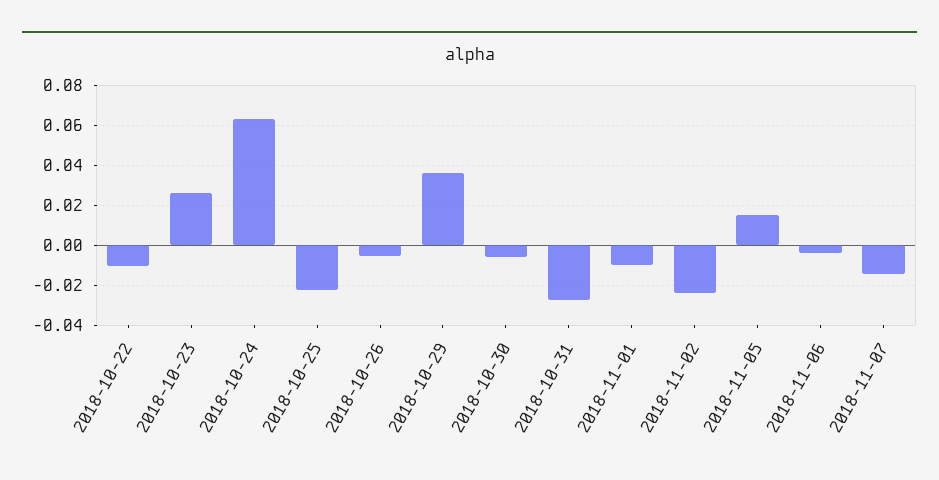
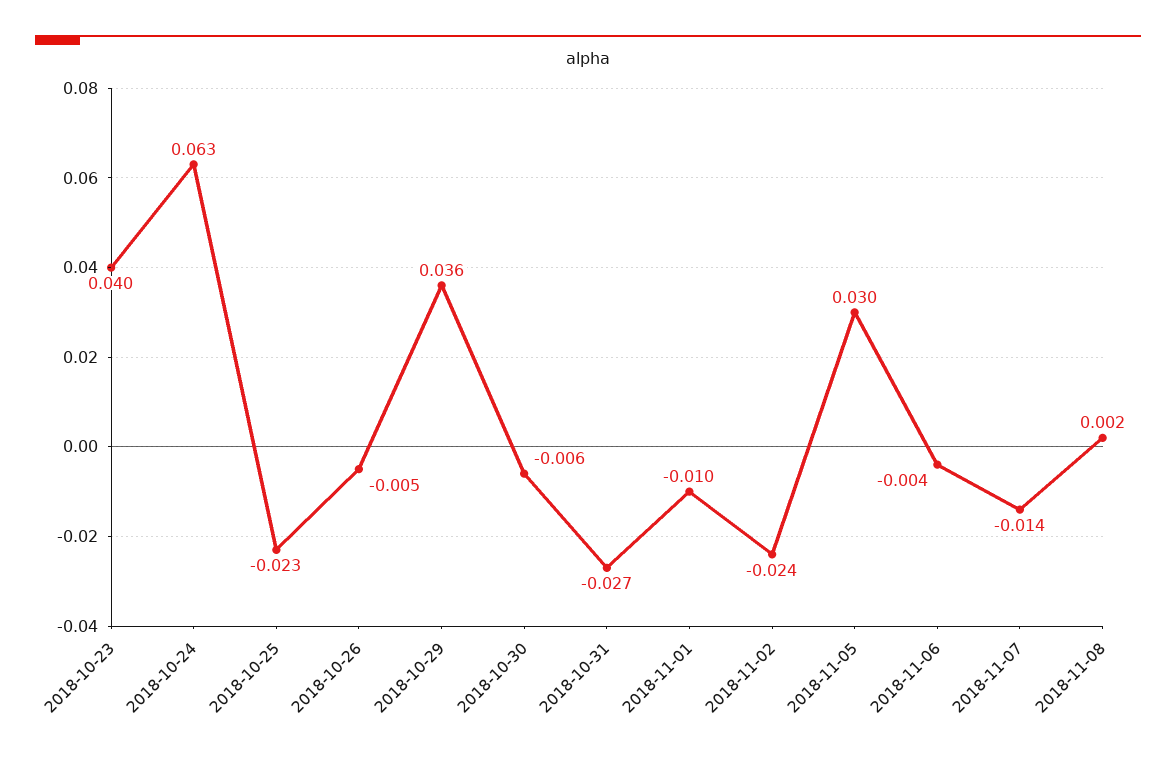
2018-10-22: -0.01 -> none
2018-10-23: 0.025 -> 0.04
2018-11-05: 0.015 -> 0.03
2018-11-08: none -> 0.002

